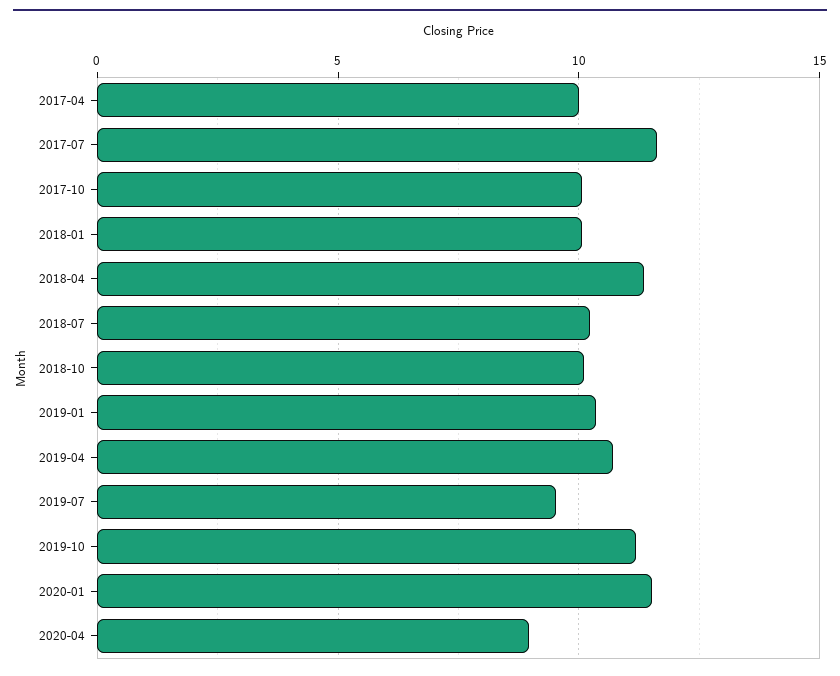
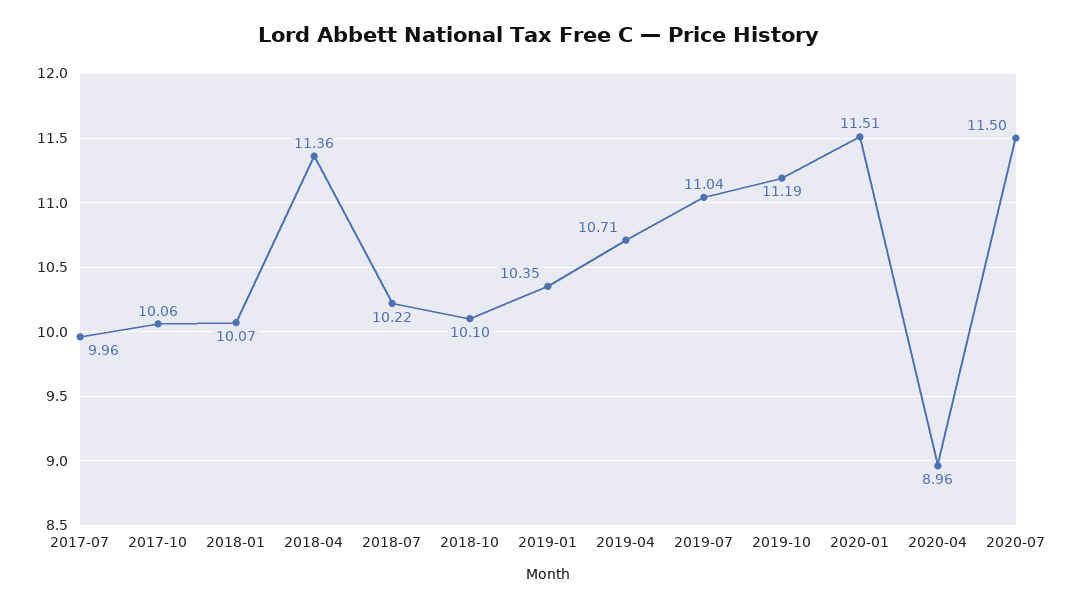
2017-04: 10 -> none
2017-07: 11.5 -> 9.96
2019-07: 9.5 -> 11.04
2020-07: none -> 11.5

